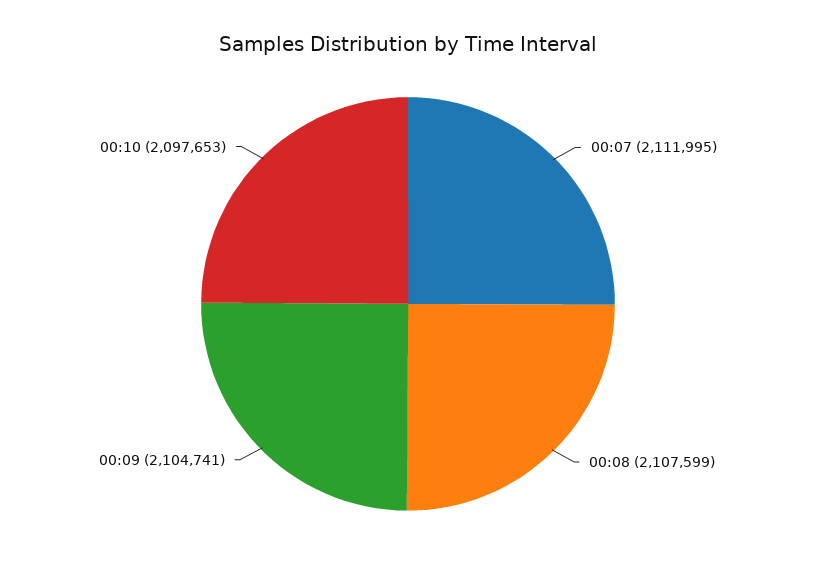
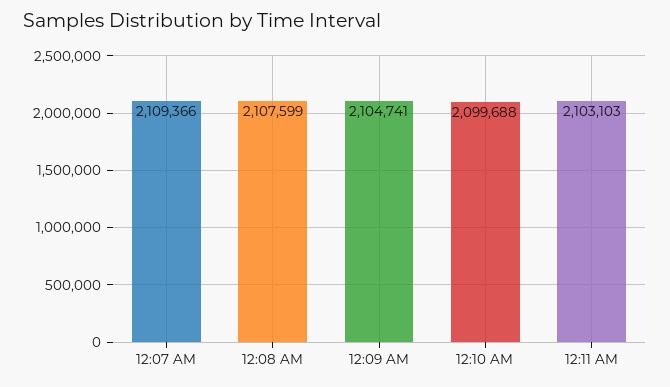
00:07: 2111995 -> 2109366
00:10: 2097653 -> 2099688
12:11 AM: none -> 2103103

